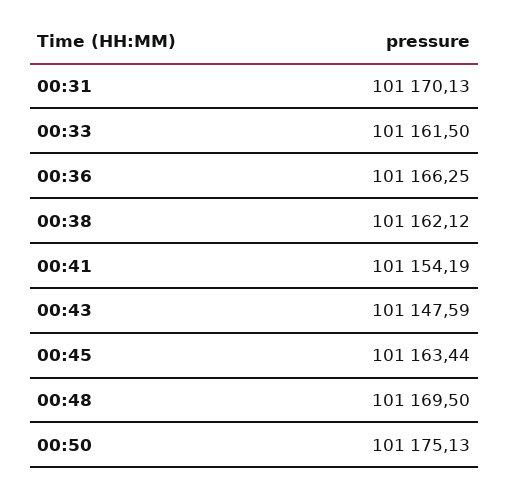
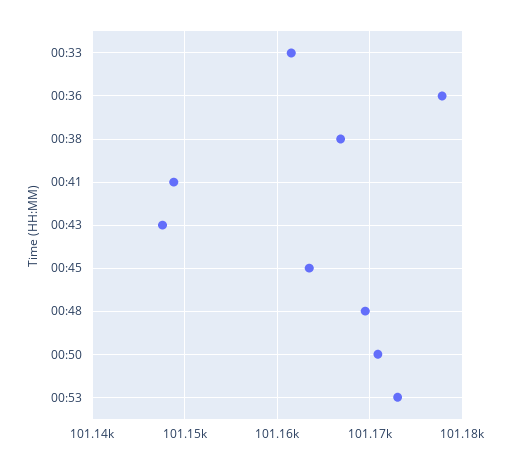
00:31: 101170.13 -> none
00:36: 101166.25 -> 101178
00:38: 101162.12 -> 101167
00:41: 101154.19 -> 101149
00:50: 101175.13 -> 101171
00:53: none -> 101173

